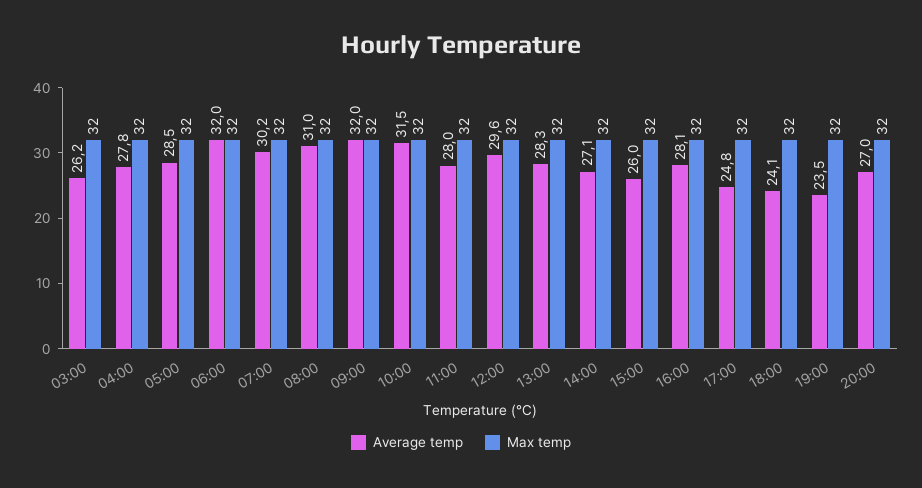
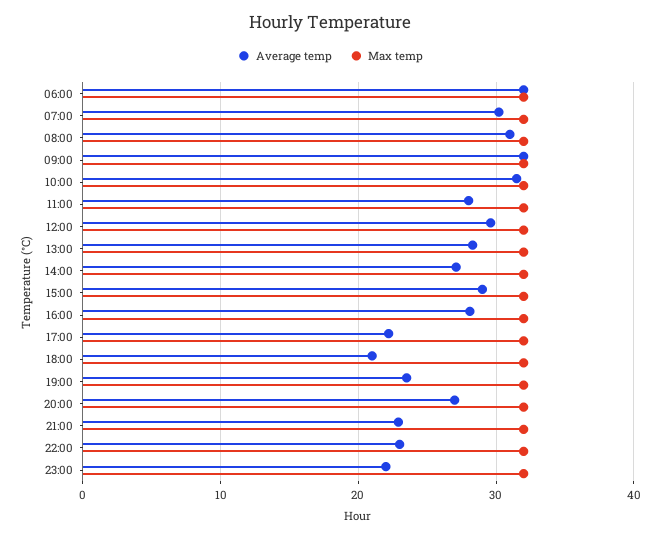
Average temp, 03:00: 26.2 -> none
Max temp, 03:00: 32 -> none
Average temp, 04:00: 27.8 -> none
Max temp, 04:00: 32 -> none
Average temp, 05:00: 28.5 -> none
Max temp, 05:00: 32 -> none
Average temp, 15:00: 26 -> 29
Average temp, 17:00: 24.8 -> 22
Average temp, 18:00: 24.1 -> 21
Average temp, 21:00: none -> 23
Max temp, 21:00: none -> 32
Average temp, 22:00: none -> 23
Max temp, 22:00: none -> 32
Average temp, 23:00: none -> 22
Max temp, 23:00: none -> 32

